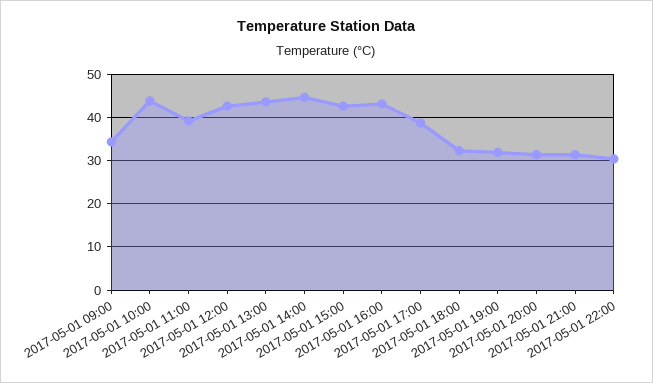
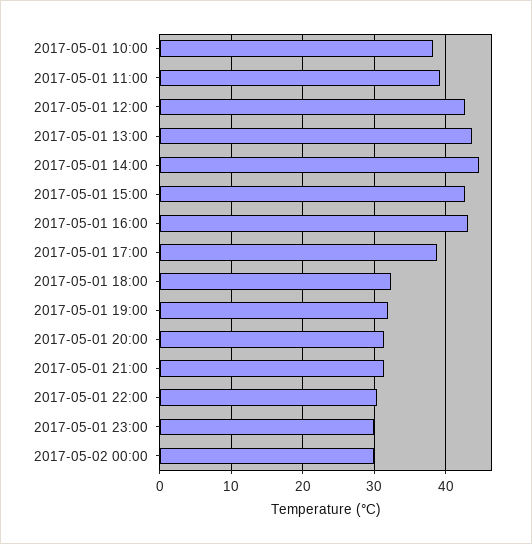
2017-05-01 09:00: 34 -> none
2017-05-01 10:00: 44 -> 38
2017-05-01 23:00: none -> 30
2017-05-02 00:00: none -> 30

